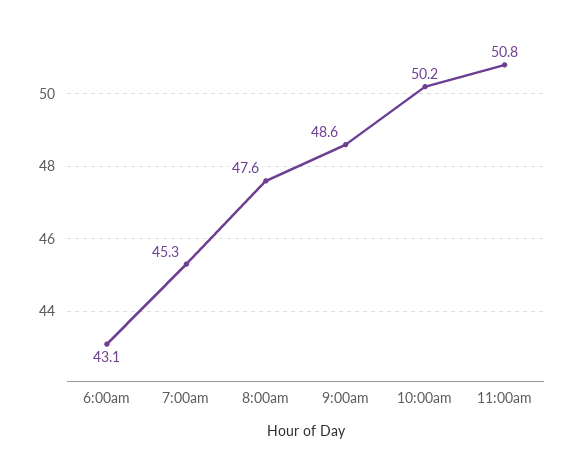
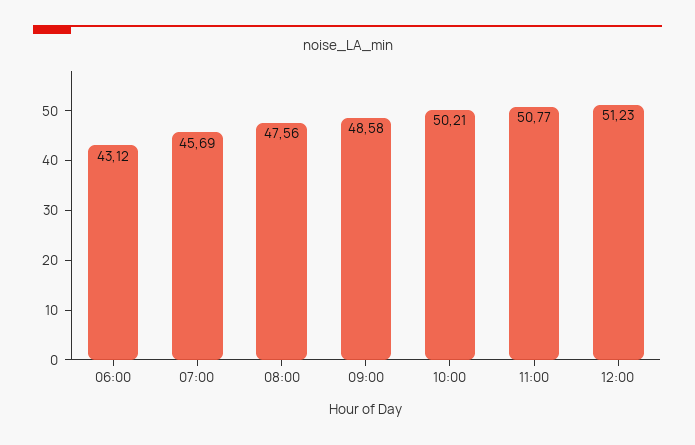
7:00am: 45.3 -> 45.69
12:00: none -> 51.23

